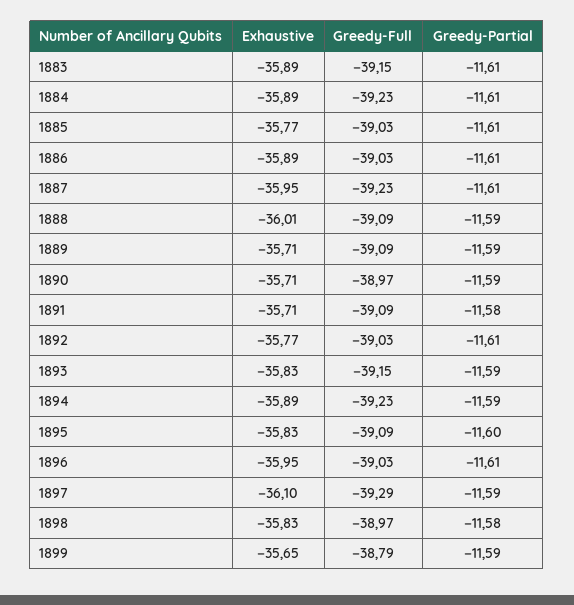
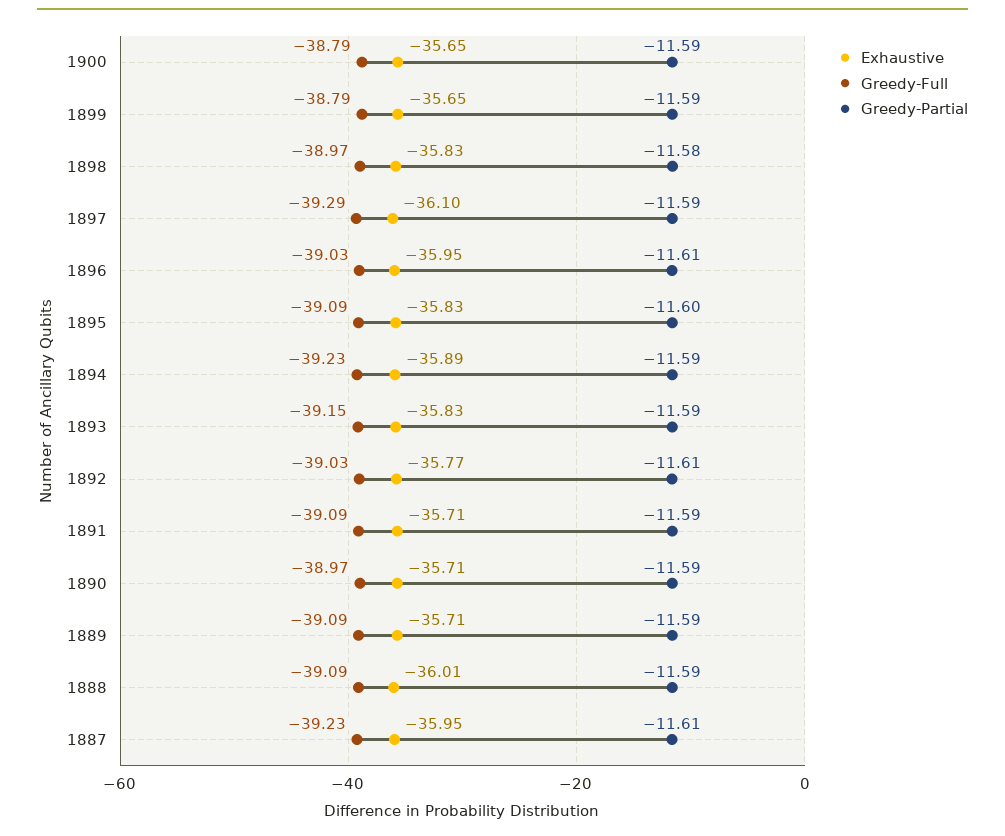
Exhaustive, 1883: -35.89 -> none
Greedy-Full, 1883: -39.15 -> none
Greedy-Partial, 1883: -11.61 -> none
Exhaustive, 1884: -35.89 -> none
Greedy-Full, 1884: -39.23 -> none
Greedy-Partial, 1884: -11.61 -> none
Exhaustive, 1885: -35.77 -> none
Greedy-Full, 1885: -39.03 -> none
Greedy-Partial, 1885: -11.61 -> none
Exhaustive, 1886: -35.89 -> none
Greedy-Full, 1886: -39.03 -> none
Greedy-Partial, 1886: -11.61 -> none
Greedy-Partial, 1891: -11.58 -> -11.59
Exhaustive, 1900: none -> -35.65
Greedy-Full, 1900: none -> -38.79
Greedy-Partial, 1900: none -> -11.59

